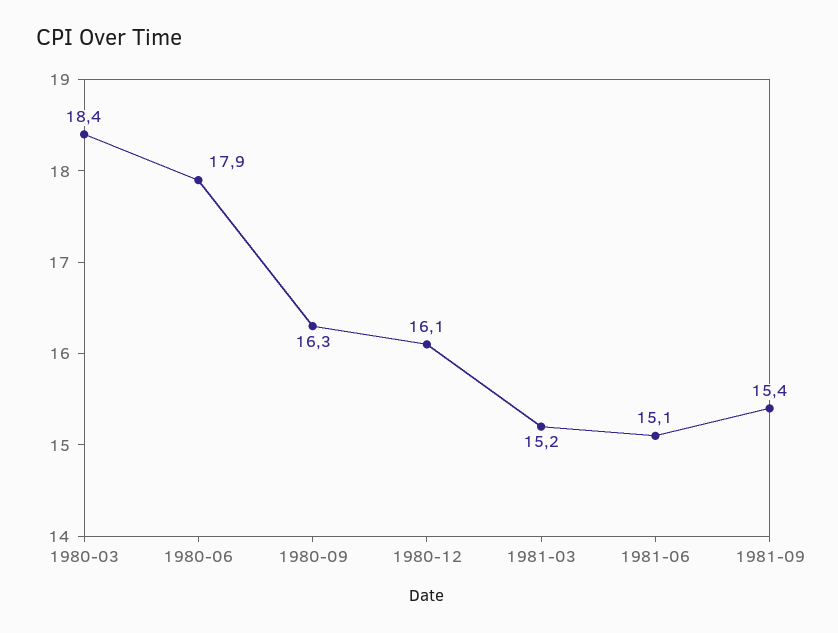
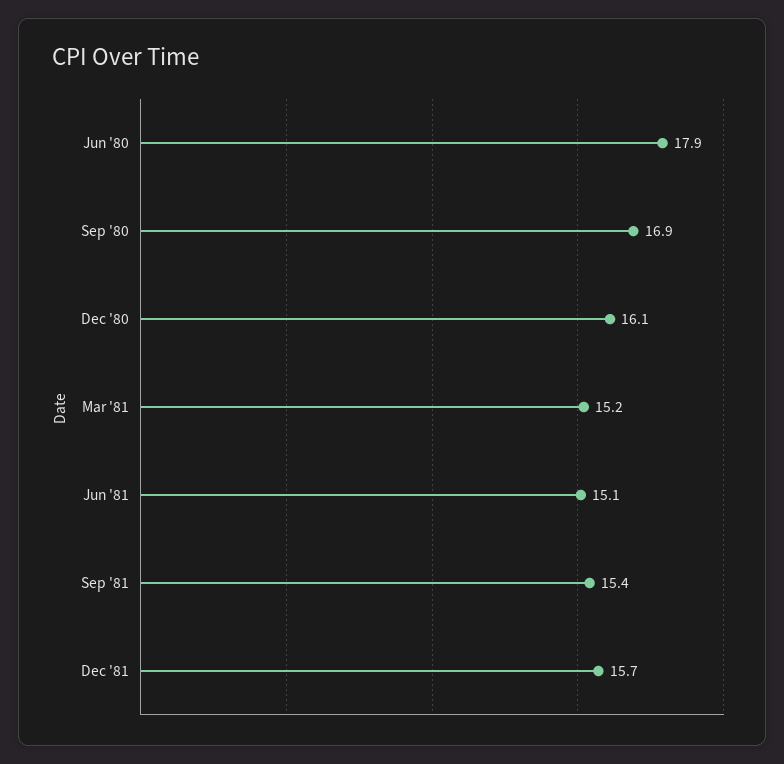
1980-03: 18.4 -> none
1980-09: 16.3 -> 16.9
Dec '81: none -> 15.7

